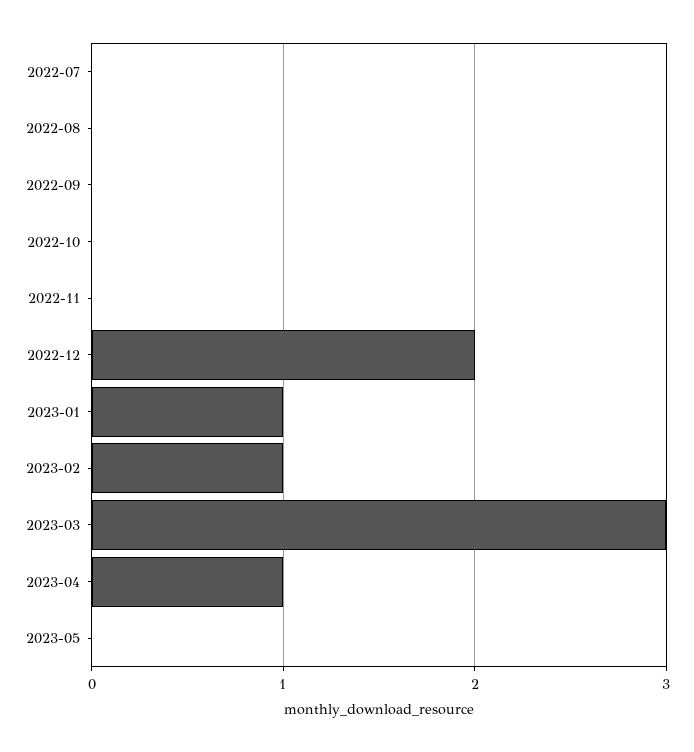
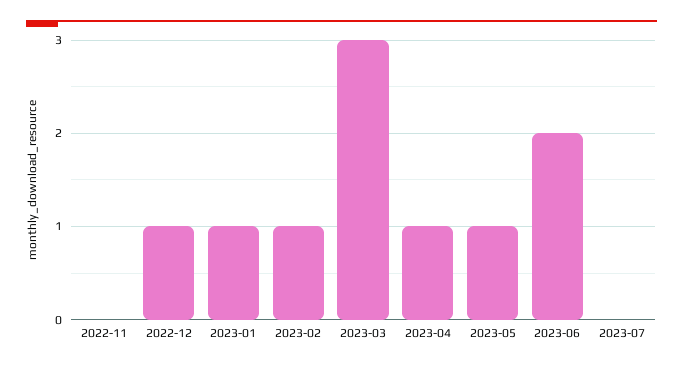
2022-07: 0 -> none
2022-08: 0 -> none
2022-09: 0 -> none
2022-10: 0 -> none
2022-12: 2 -> 1
2023-05: 0 -> 1
2023-06: none -> 2
2023-07: none -> 0

